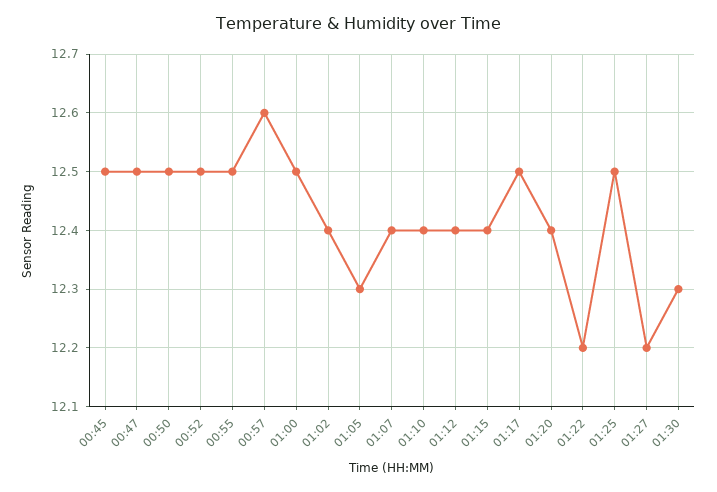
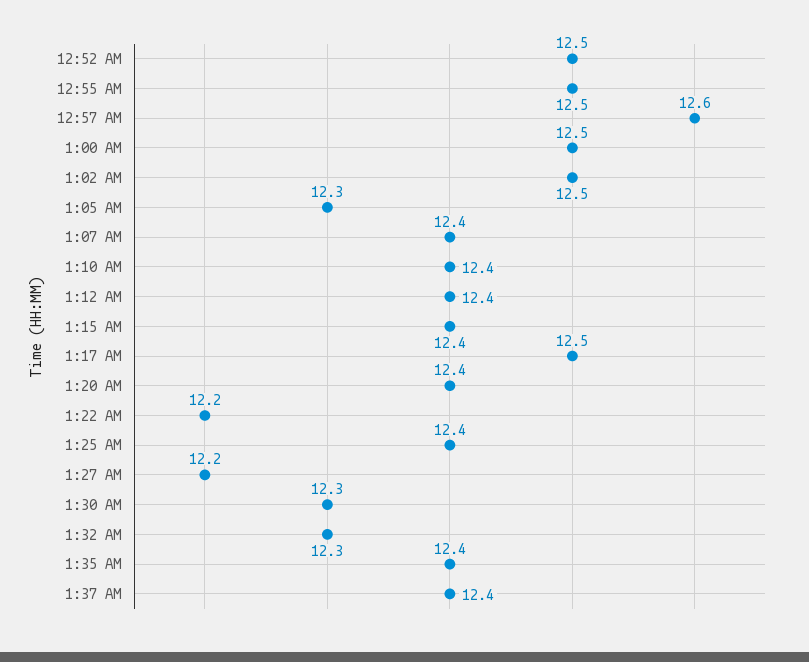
00:45: 12.5 -> none
00:47: 12.5 -> none
00:50: 12.5 -> none
01:02: 12.4 -> 12.5
01:25: 12.5 -> 12.4
1:32 AM: none -> 12.3
1:35 AM: none -> 12.4
1:37 AM: none -> 12.4

